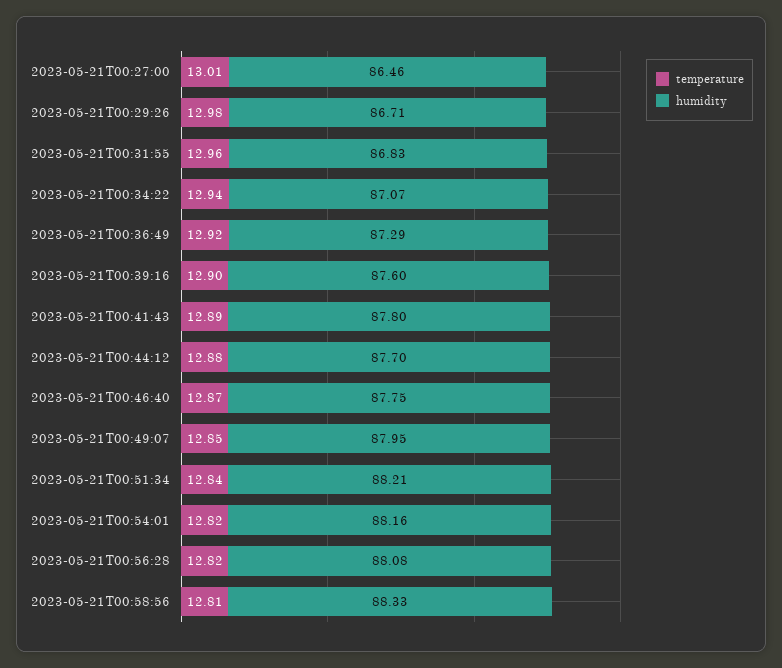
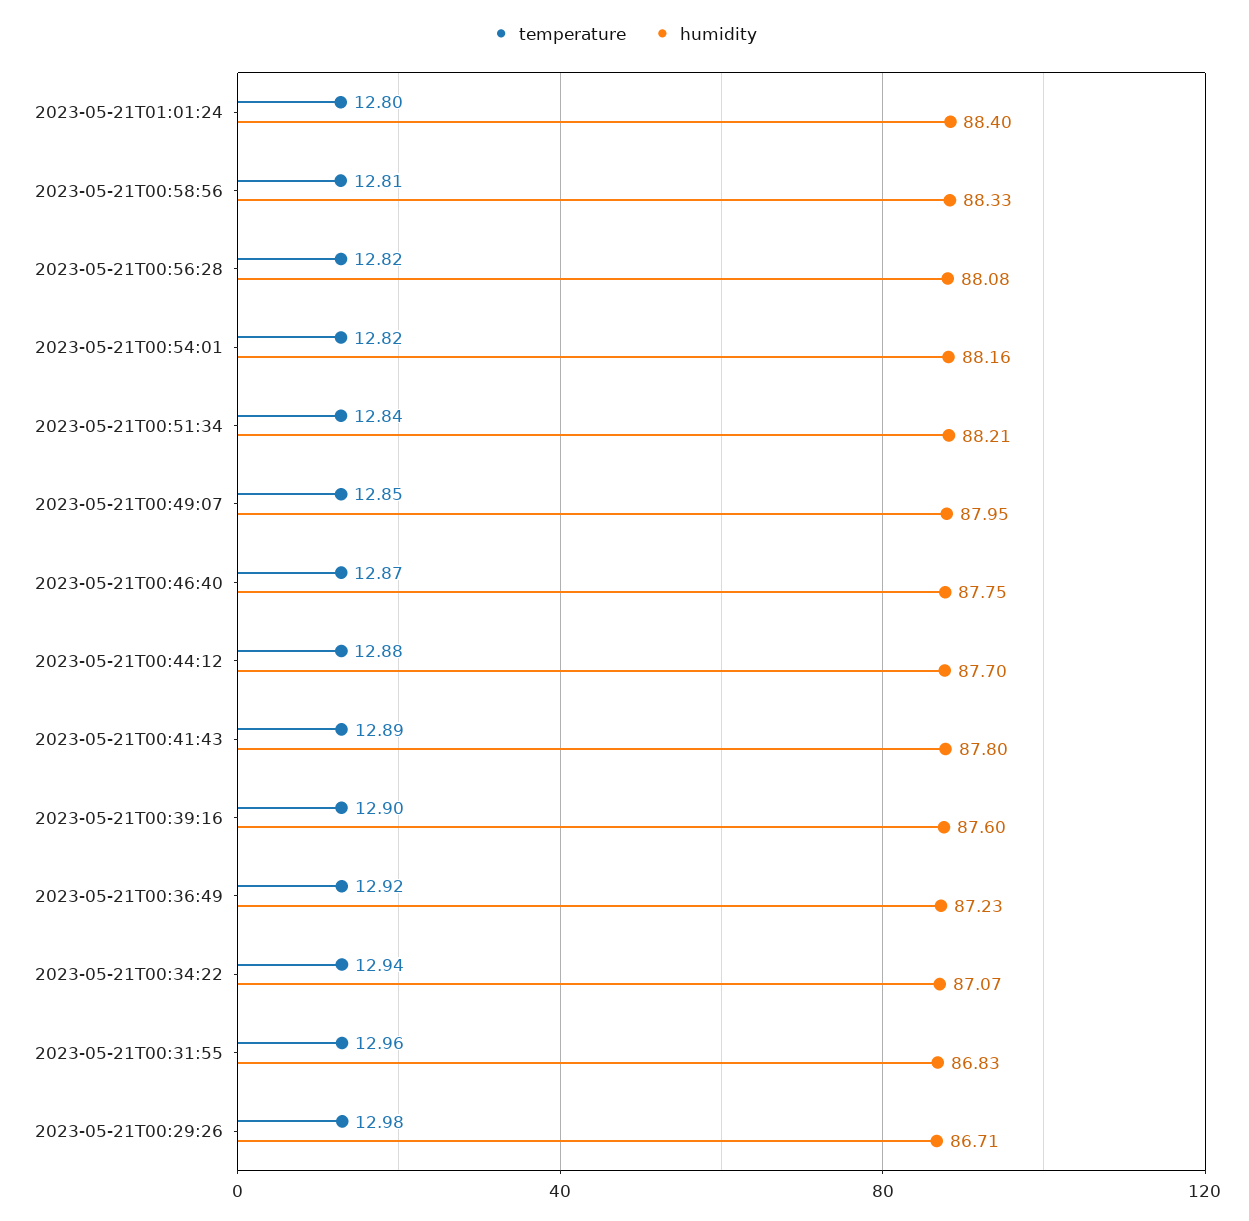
temperature, 2023-05-21T00:27:00: 13.01 -> none
humidity, 2023-05-21T00:27:00: 86.46 -> none
humidity, 2023-05-21T00:36:49: 87.29 -> 87.23
temperature, 2023-05-21T01:01:24: none -> 12.8
humidity, 2023-05-21T01:01:24: none -> 88.4

